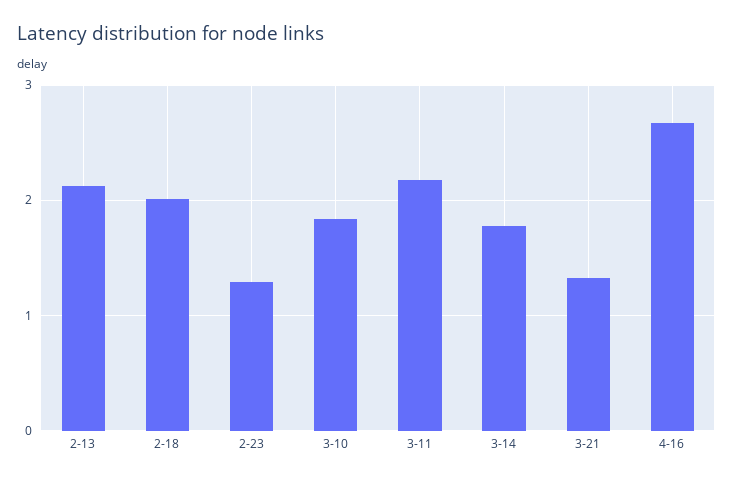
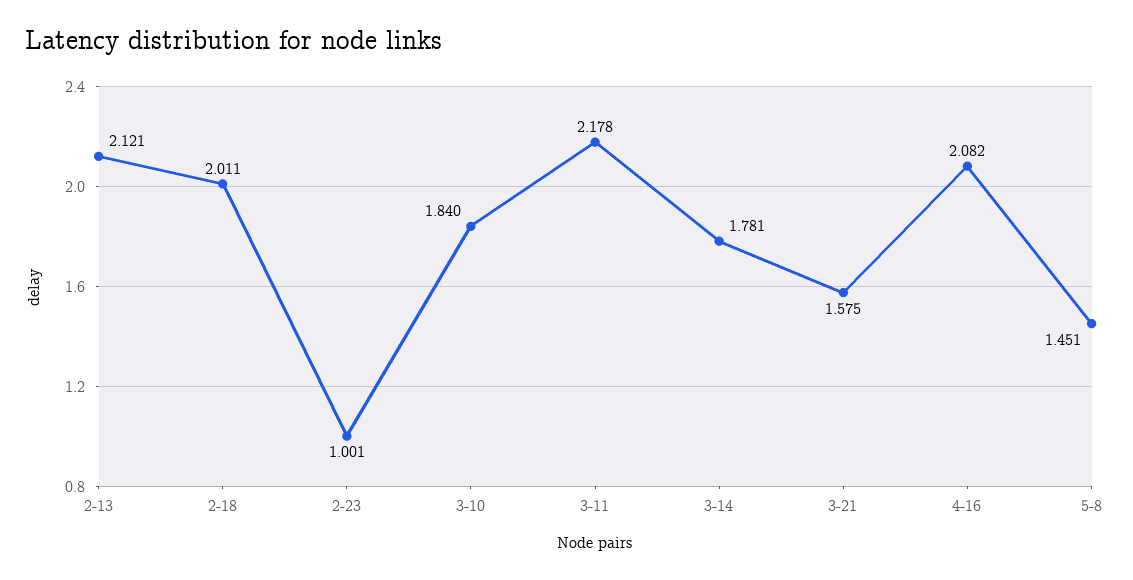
2-23: 1.3 -> 1.001
3-21: 1.3 -> 1.575
4-16: 2.7 -> 2.082
5-8: none -> 1.451

